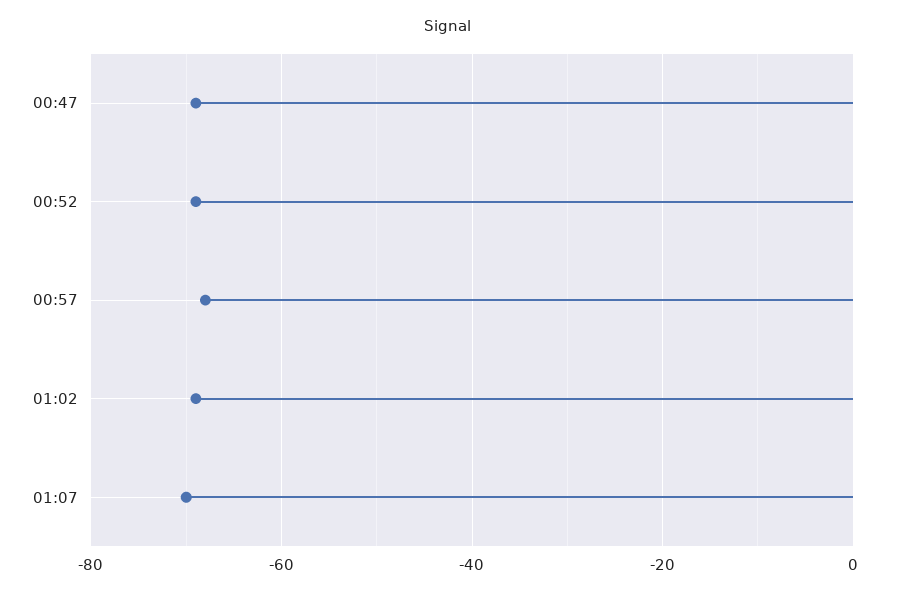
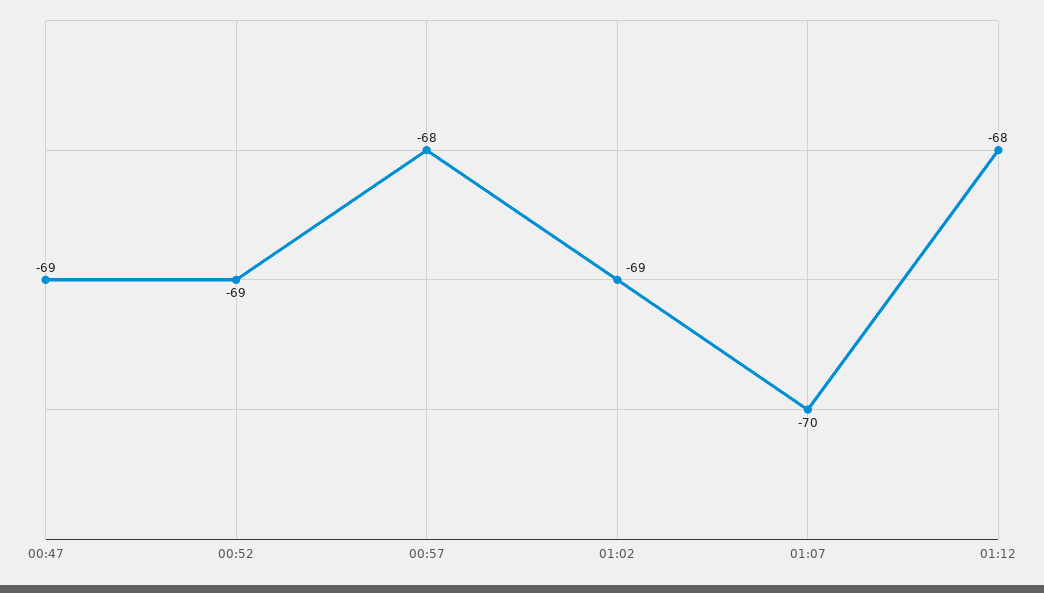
01:12: none -> -68

